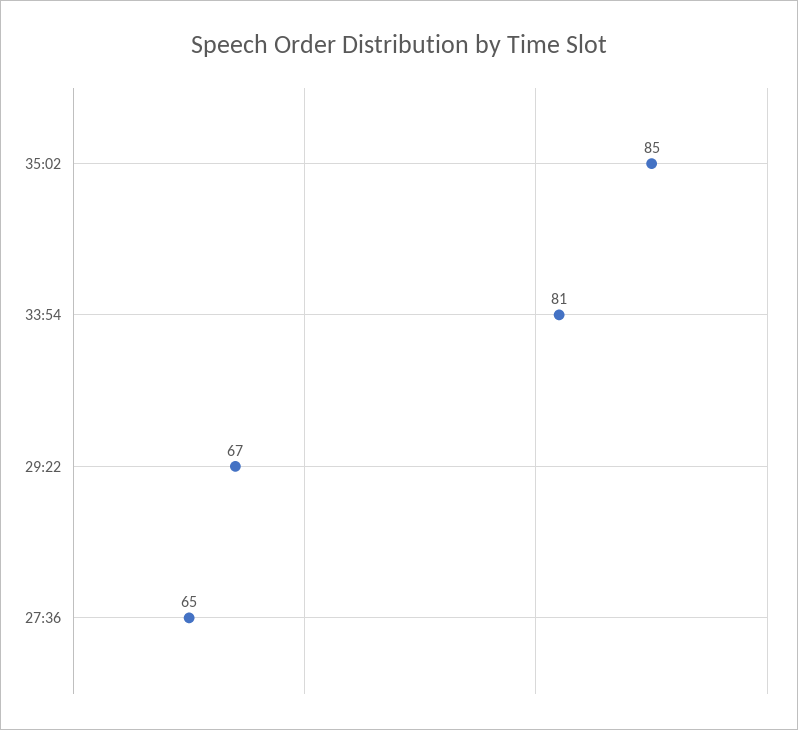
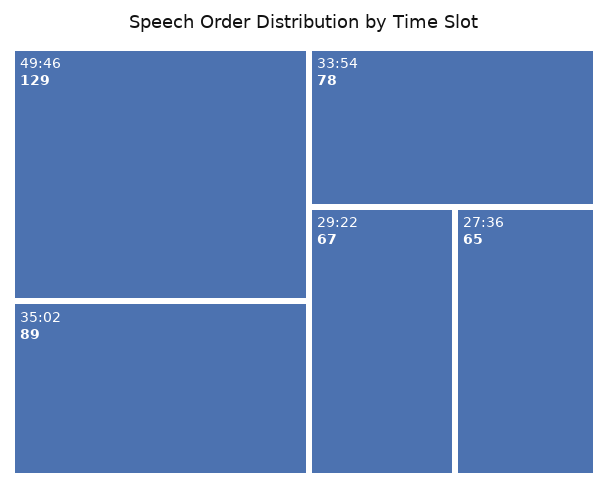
35:02: 85 -> 89
33:54: 81 -> 78
49:46: none -> 129

